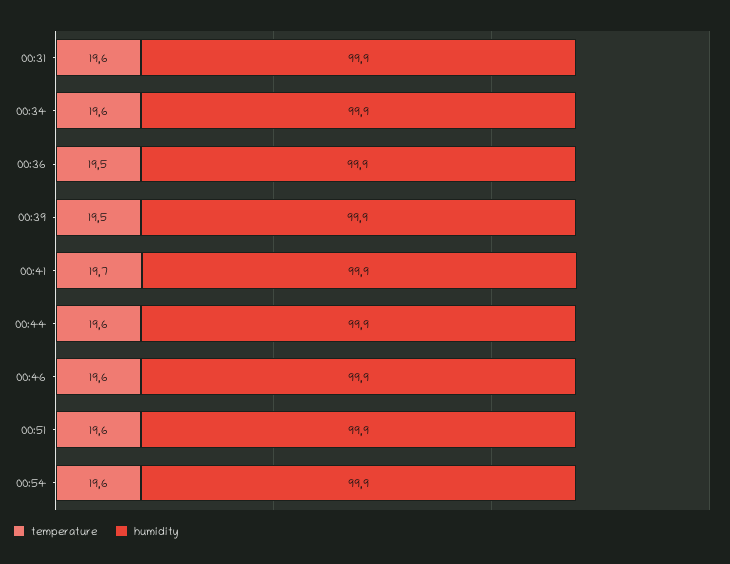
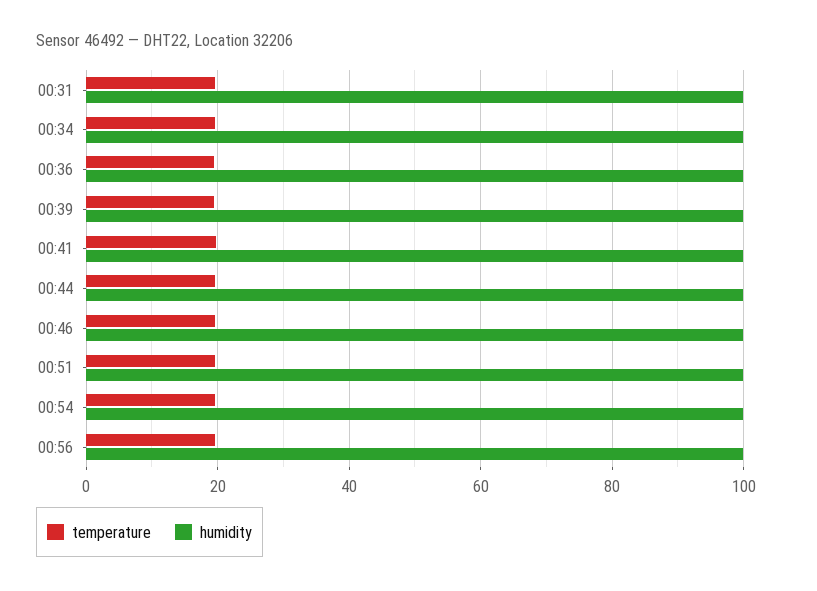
temperature, 00:56: none -> 20
humidity, 00:56: none -> 100

